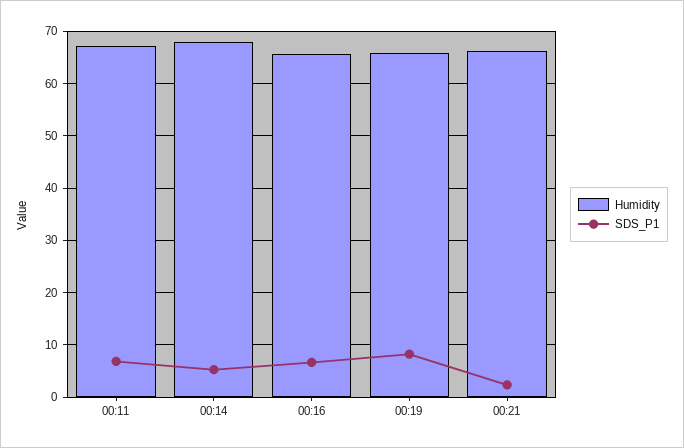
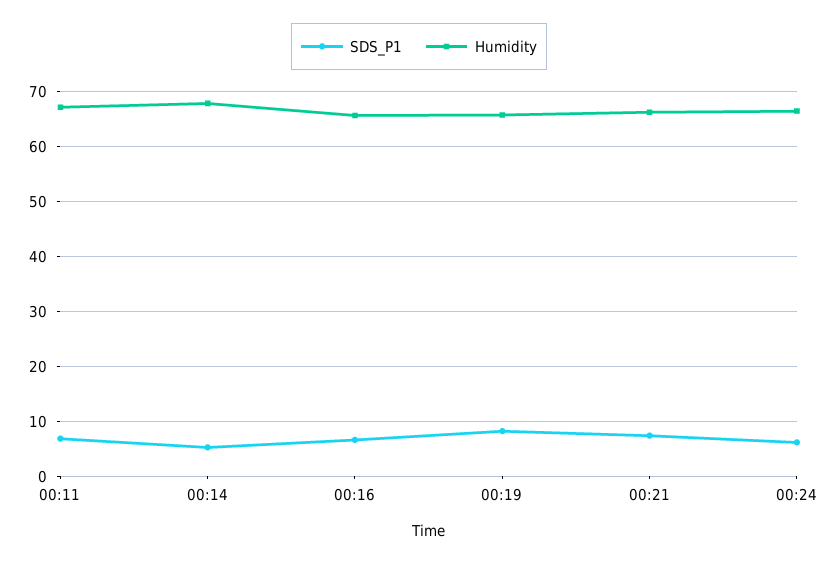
SDS_P1, 00:21: 2 -> 8
SDS_P1, 00:24: none -> 6
Humidity, 00:24: none -> 66

